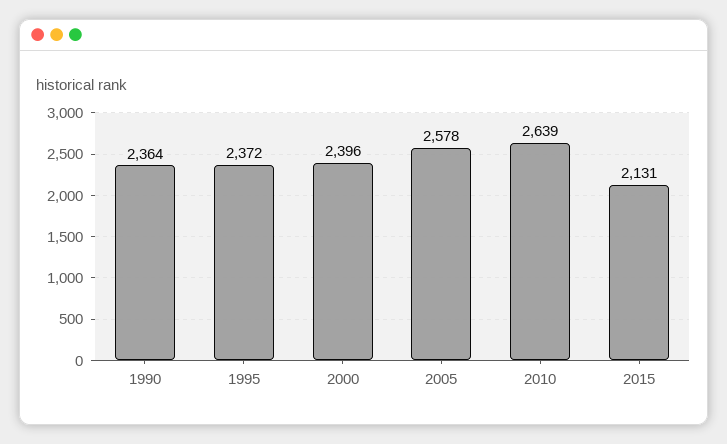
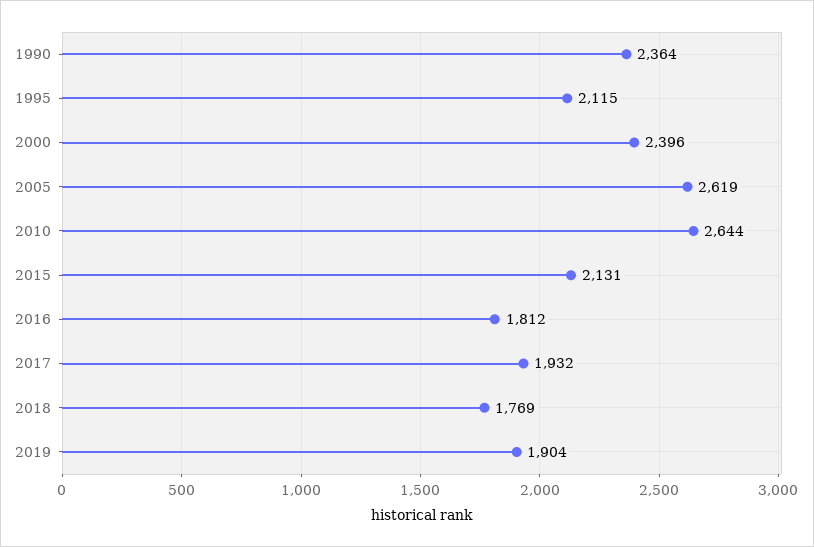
1995: 2372 -> 2115
2005: 2578 -> 2619
2010: 2639 -> 2644
2016: none -> 1812
2017: none -> 1932
2018: none -> 1769
2019: none -> 1904

